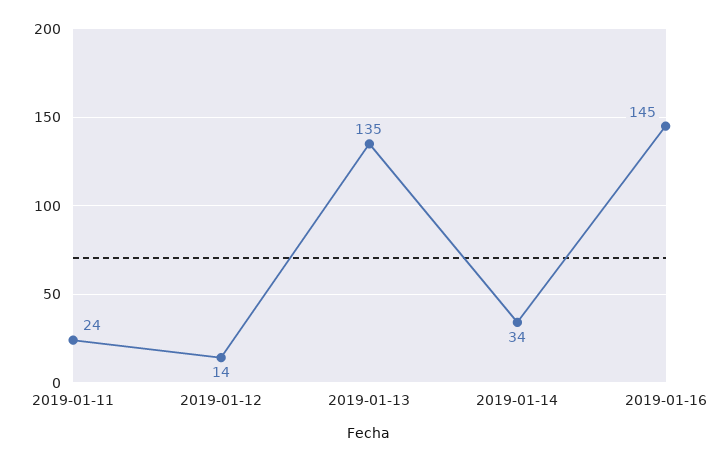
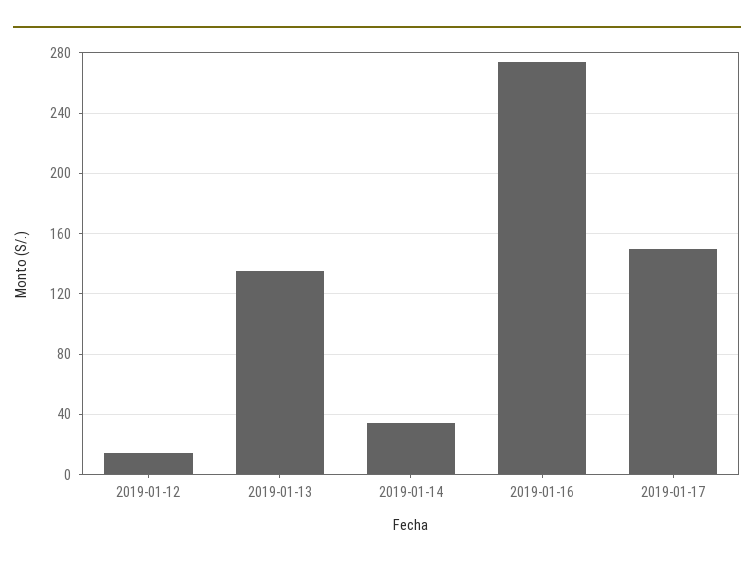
2019-01-11: 24 -> none
2019-01-16: 145 -> 275
2019-01-17: none -> 150

